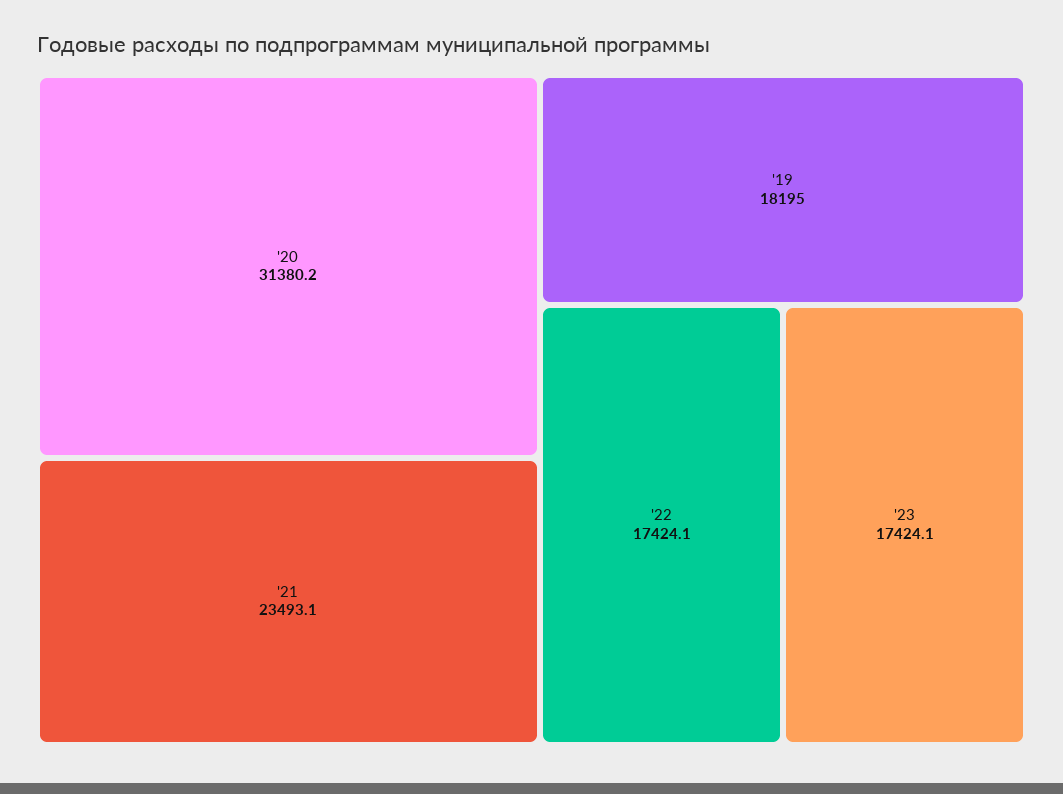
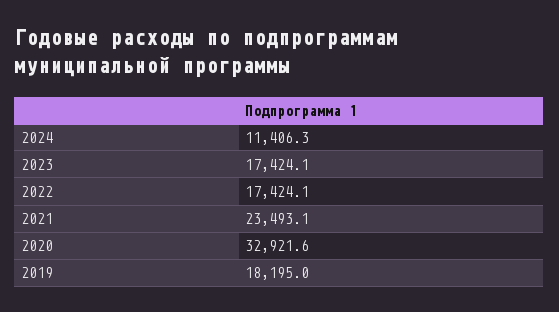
'20: 31380.2 -> 32921.6
2024: none -> 11406.3

